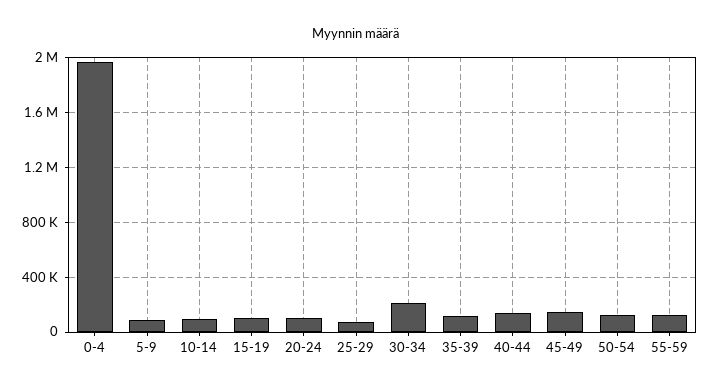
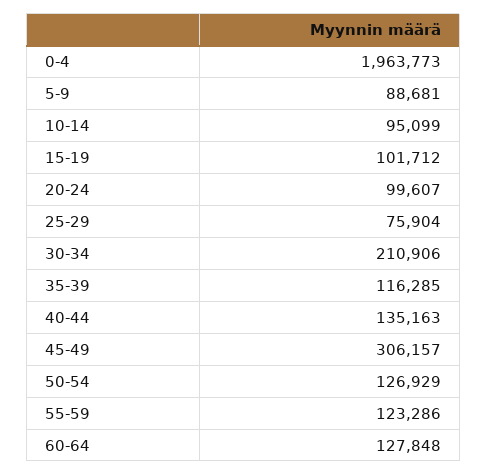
45-49: 150000 -> 306157
60-64: none -> 127848

